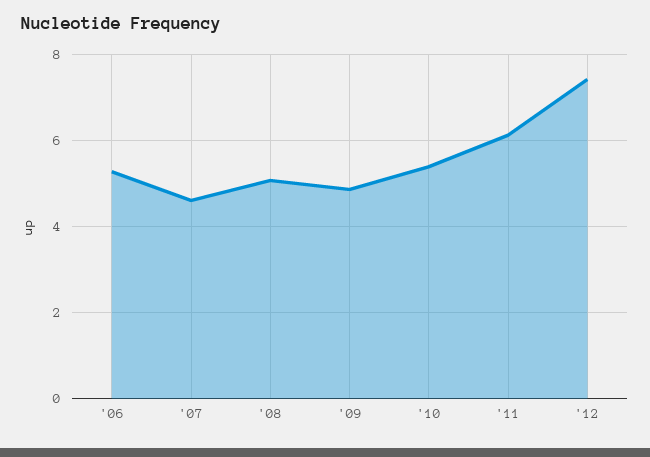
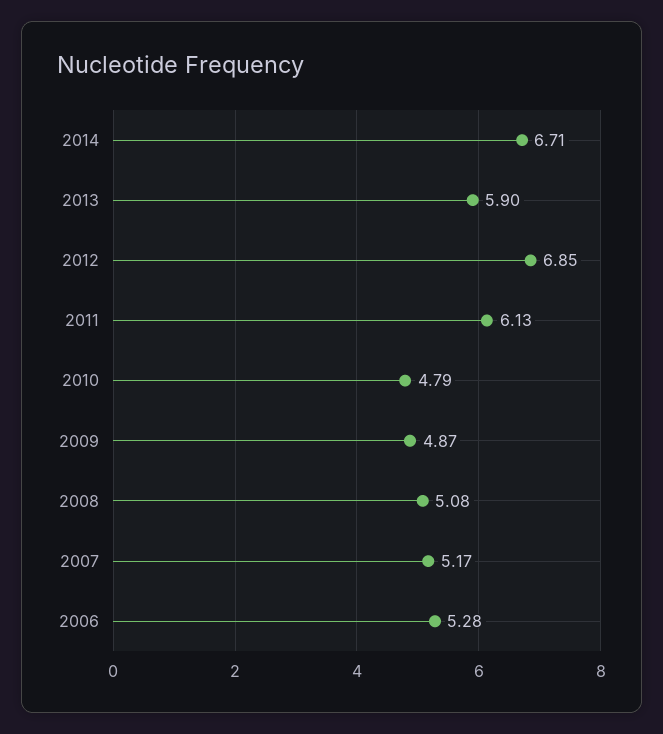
'07: 4.6 -> 5.17
'10: 5.4 -> 4.79
'12: 7.4 -> 6.85
2014: none -> 6.71
2013: none -> 5.9

